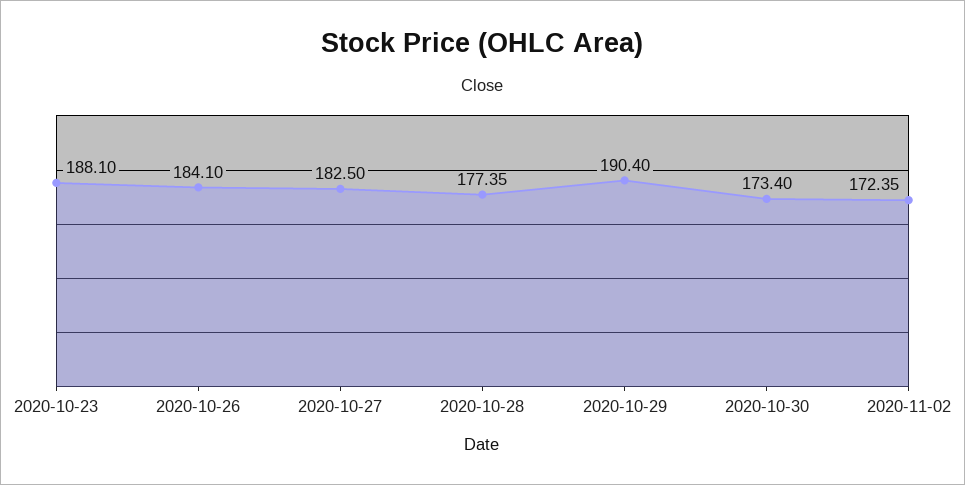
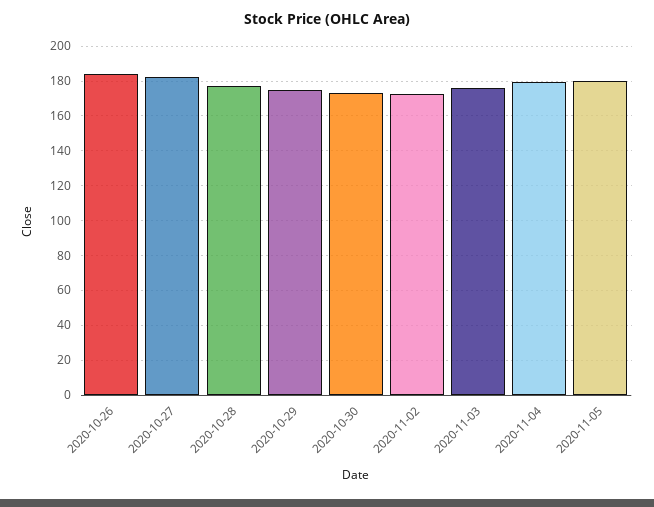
2020-10-23: 188.1 -> none
2020-10-29: 190.4 -> 175
2020-11-03: none -> 175
2020-11-04: none -> 180
2020-11-05: none -> 180

